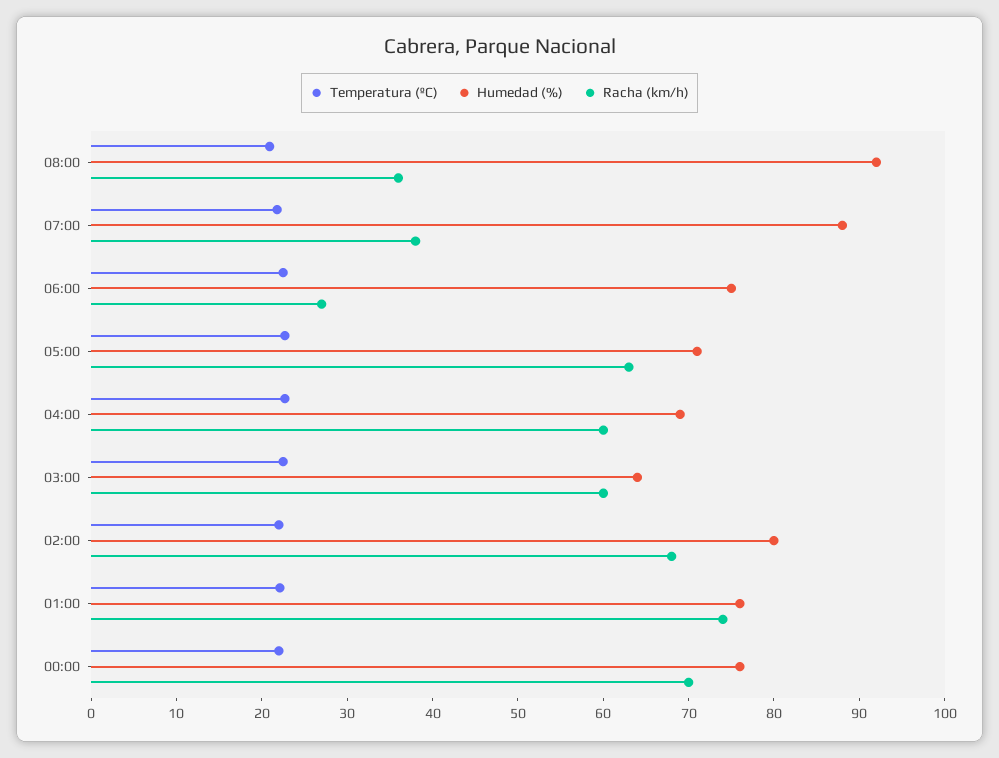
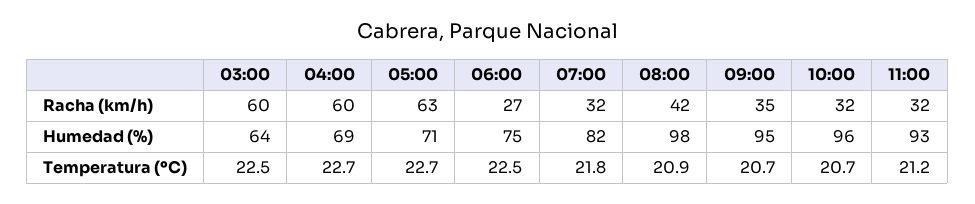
Humedad (%), 08:00: 92 -> 98
Racha (km/h), 08:00: 36 -> 42
Humedad (%), 07:00: 88 -> 82
Racha (km/h), 07:00: 38 -> 32
Temperatura (ºC), 02:00: 22 -> none
Humedad (%), 02:00: 80 -> none
Racha (km/h), 02:00: 68 -> none
Temperatura (ºC), 01:00: 22 -> none
Humedad (%), 01:00: 76 -> none
Racha (km/h), 01:00: 74 -> none
Temperatura (ºC), 00:00: 22 -> none
Humedad (%), 00:00: 76 -> none
Racha (km/h), 00:00: 70 -> none
Racha (km/h), 09:00: none -> 35
Racha (km/h), 10:00: none -> 32
Racha (km/h), 11:00: none -> 32
Humedad (%), 09:00: none -> 95
Humedad (%), 10:00: none -> 96
Humedad (%), 11:00: none -> 93
Temperatura (ºC), 09:00: none -> 20.7
Temperatura (ºC), 10:00: none -> 20.7
Temperatura (ºC), 11:00: none -> 21.2

